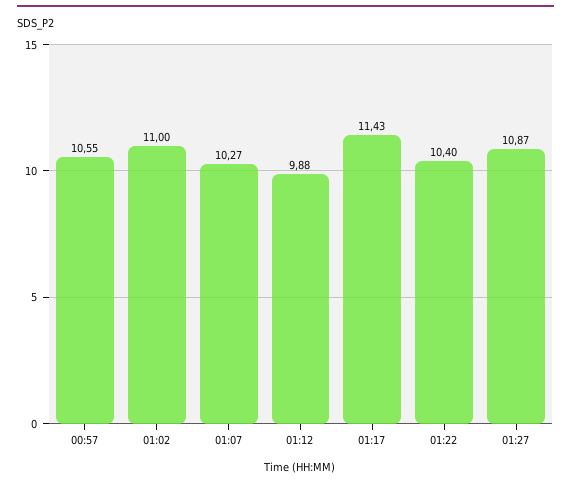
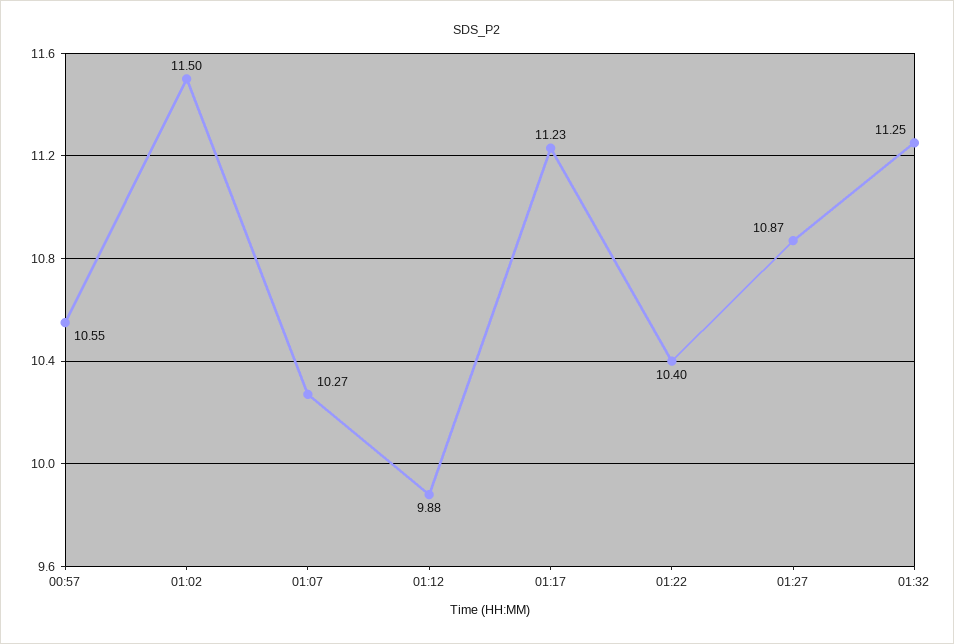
01:02: 11 -> 11.5
01:17: 11.43 -> 11.23
01:32: none -> 11.25

